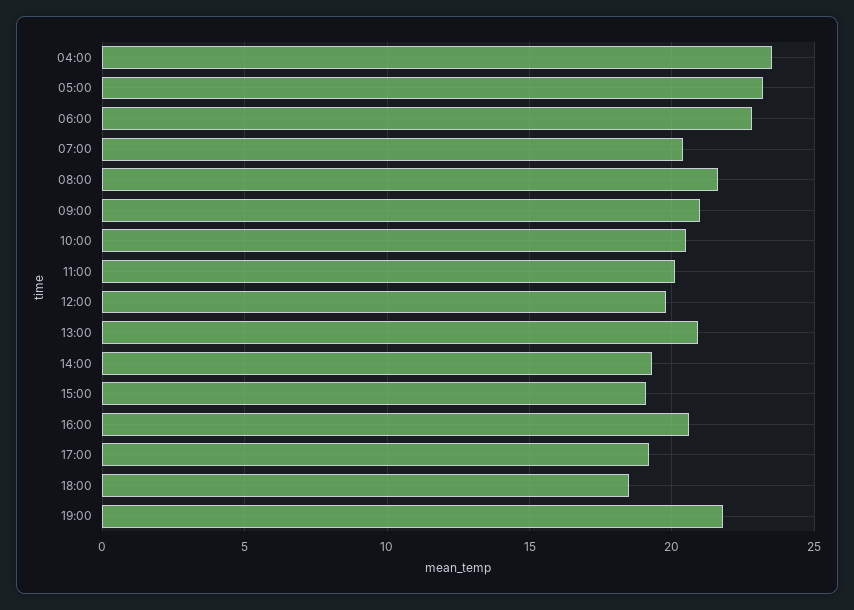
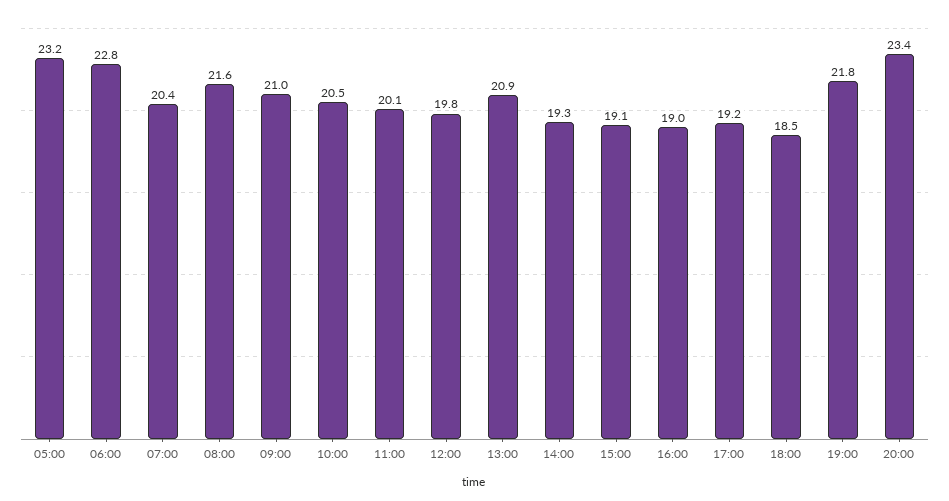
04:00: 23.5 -> none
16:00: 20.5 -> 19
20:00: none -> 23.4

